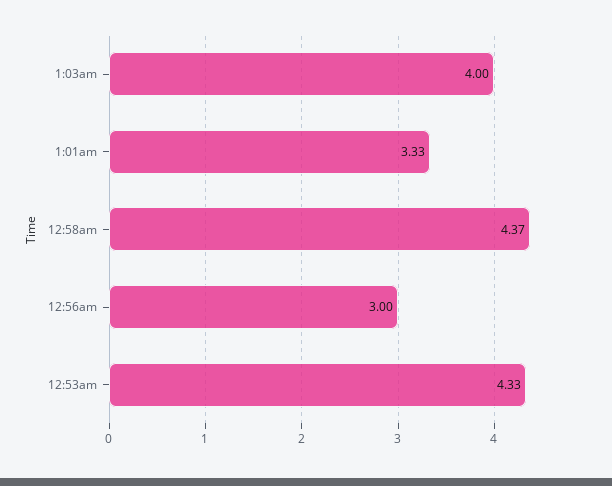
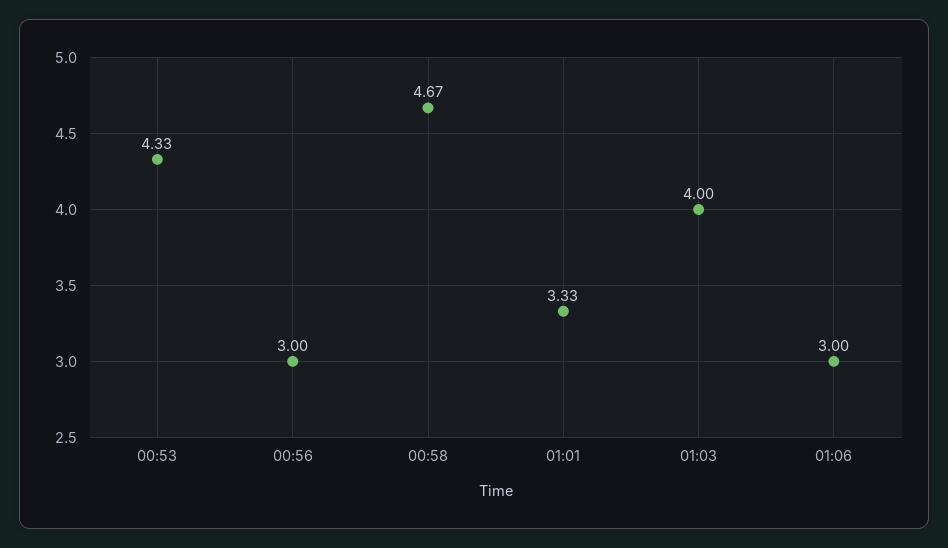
12:58am: 4.37 -> 4.67
01:06: none -> 3

